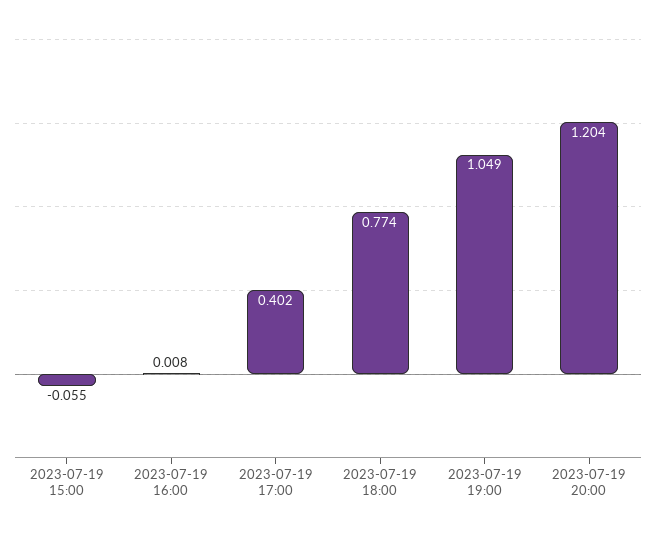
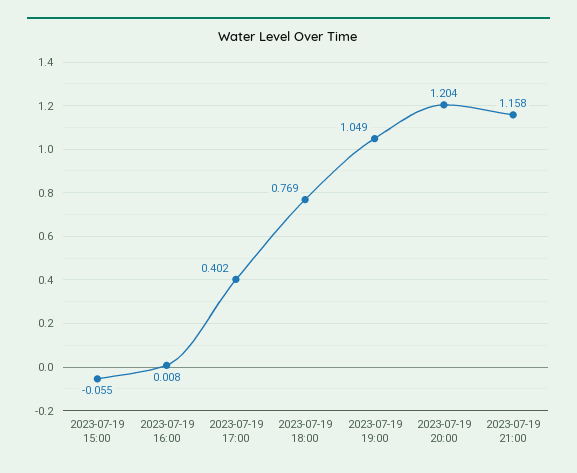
2023-07-19 18:00: 0.774 -> 0.769
2023-07-19 21:00: none -> 1.158

